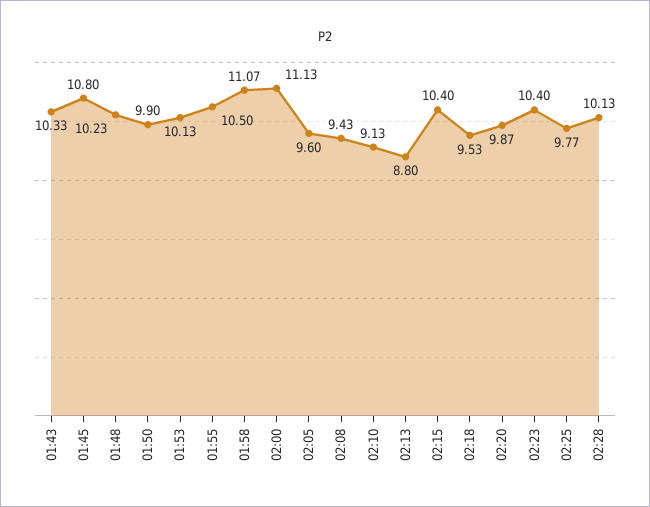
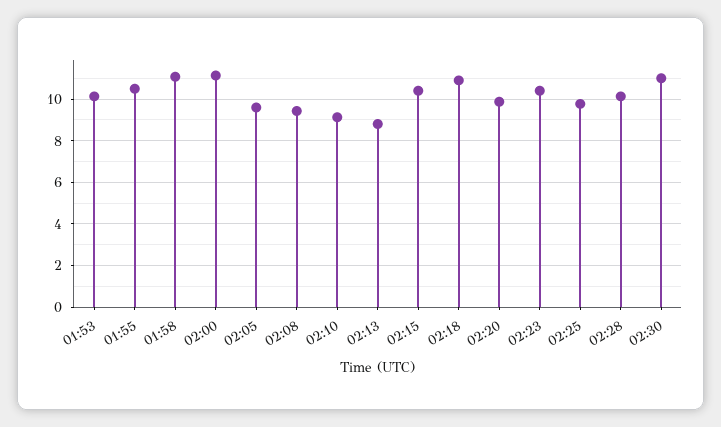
01:43: 10.33 -> none
01:45: 10.8 -> none
01:48: 10.23 -> none
01:50: 9.9 -> none
02:18: 9.53 -> 11
02:30: none -> 11

